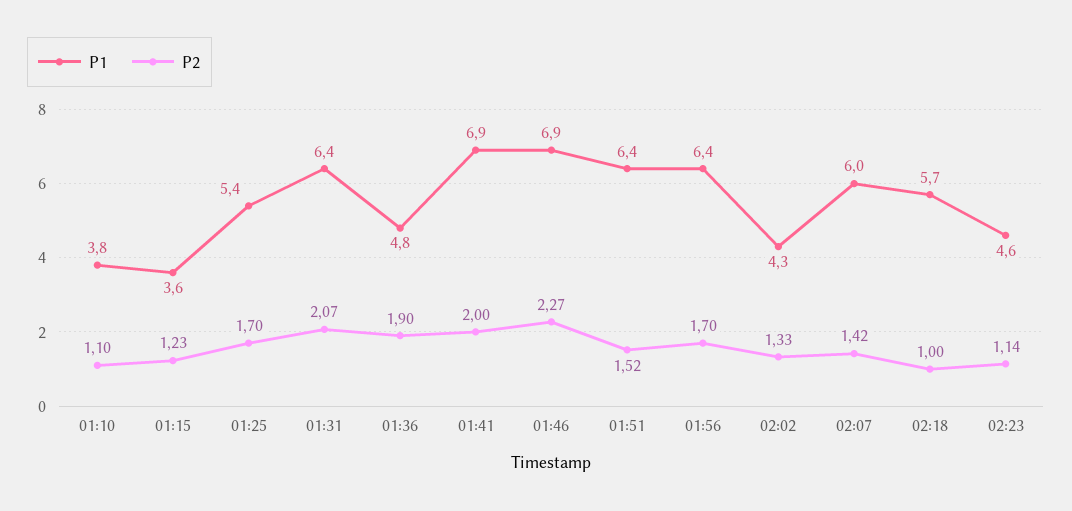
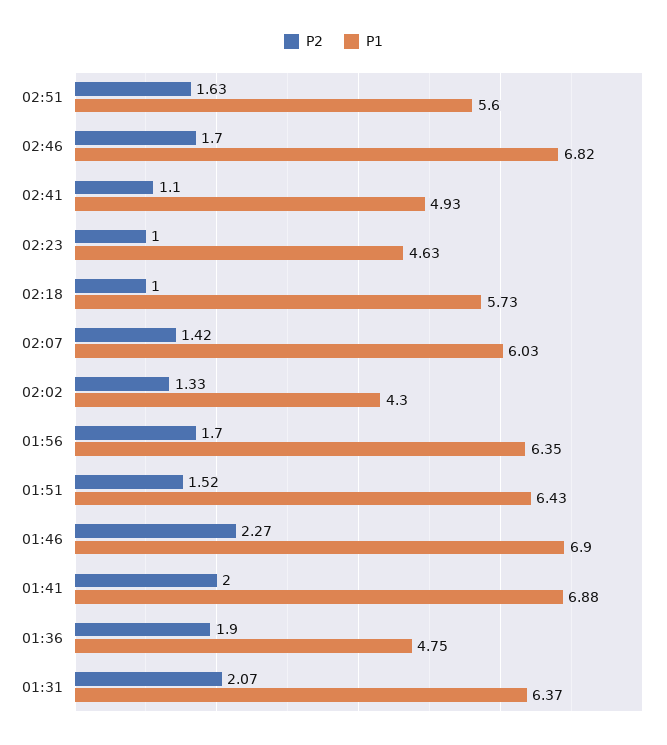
P1, 01:10: 3.8 -> none
P2, 01:10: 1.1 -> none
P1, 01:15: 3.6 -> none
P2, 01:15: 1.23 -> none
P1, 01:25: 5.4 -> none
P2, 01:25: 1.7 -> none
P2, 02:23: 1.14 -> 1
P2, 02:51: none -> 1.63
P1, 02:51: none -> 5.6
P2, 02:46: none -> 1.7
P1, 02:46: none -> 6.82
P2, 02:41: none -> 1.1
P1, 02:41: none -> 4.93

